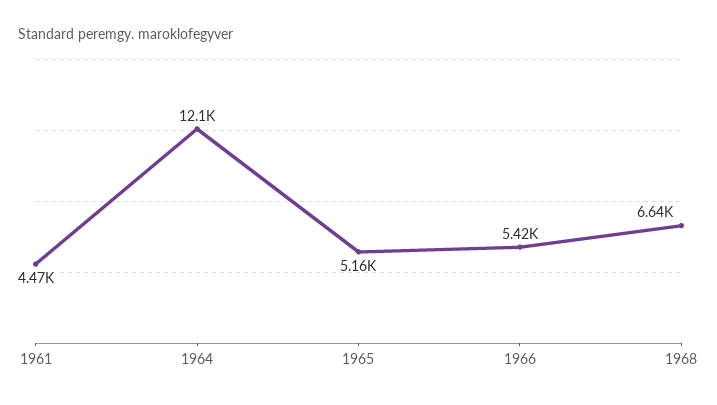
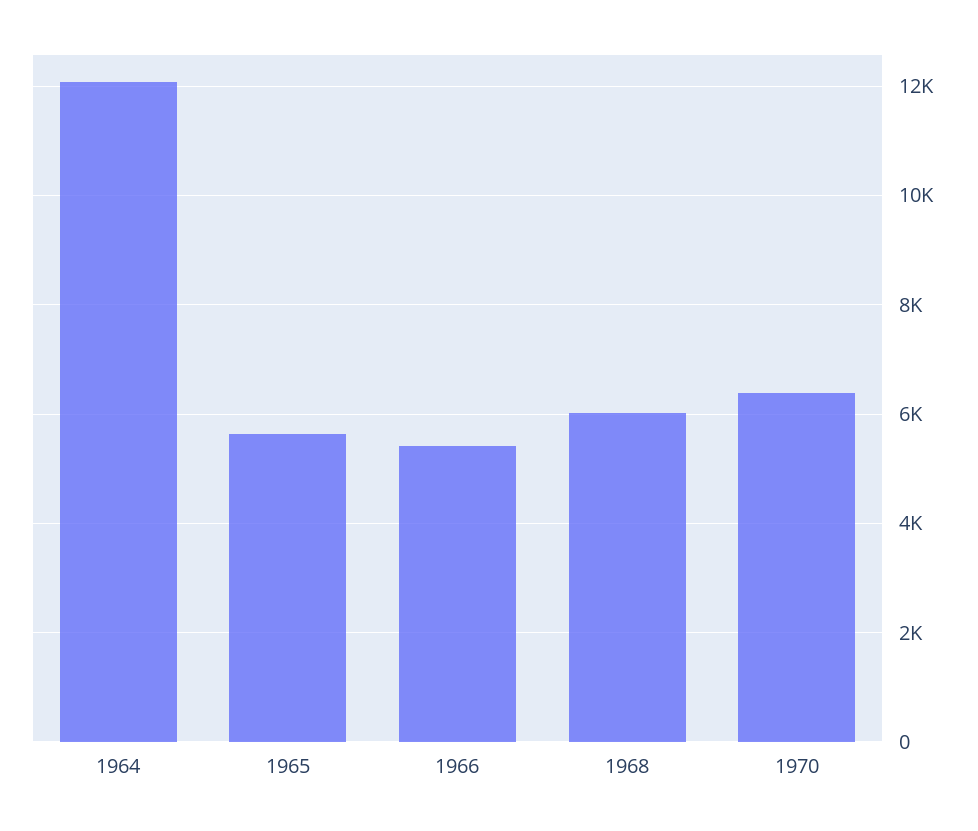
1961: 4470 -> none
1965: 5160 -> 5600
1968: 6640 -> 6000
1970: none -> 6400

